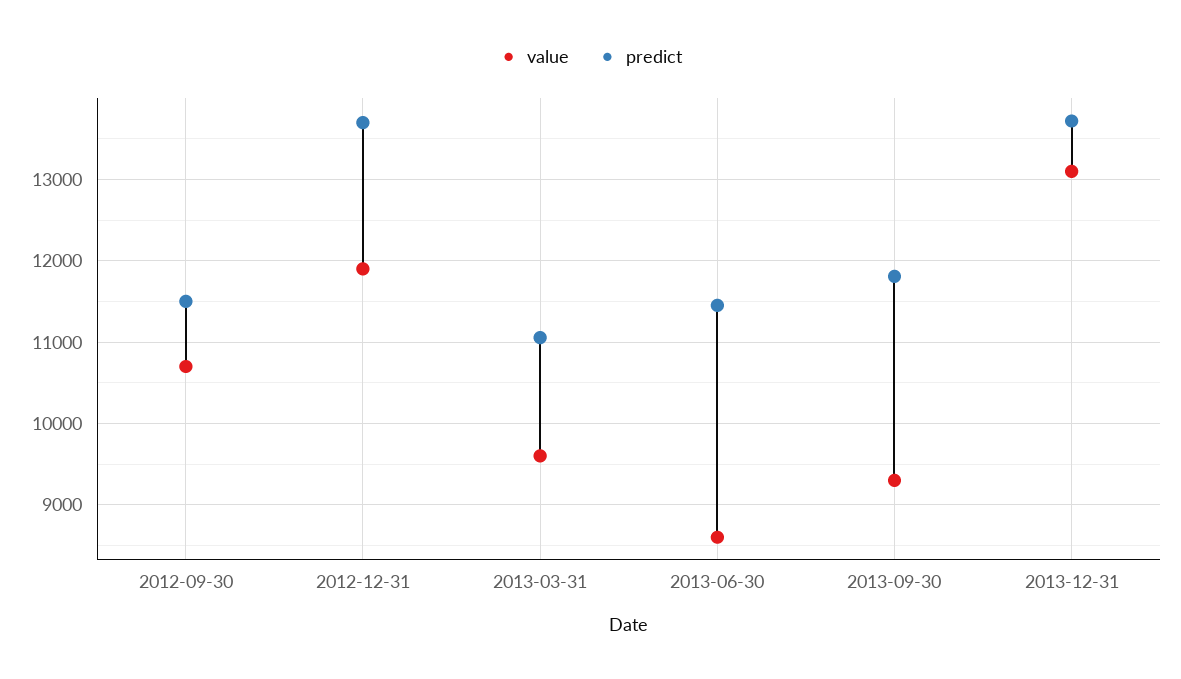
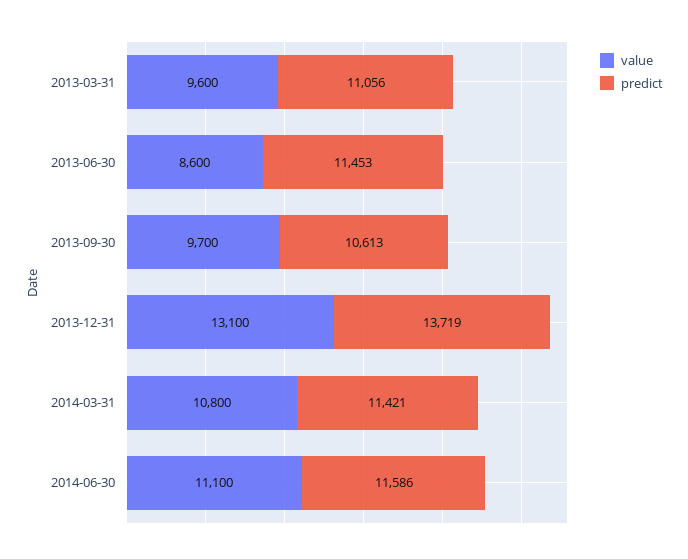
value, 2012-09-30: 10700 -> none
predict, 2012-09-30: 11500 -> none
value, 2012-12-31: 11900 -> none
predict, 2012-12-31: 13700 -> none
value, 2013-09-30: 9300 -> 9700
predict, 2013-09-30: 11800 -> 10613
value, 2014-03-31: none -> 10800
predict, 2014-03-31: none -> 11421
value, 2014-06-30: none -> 11100
predict, 2014-06-30: none -> 11586

